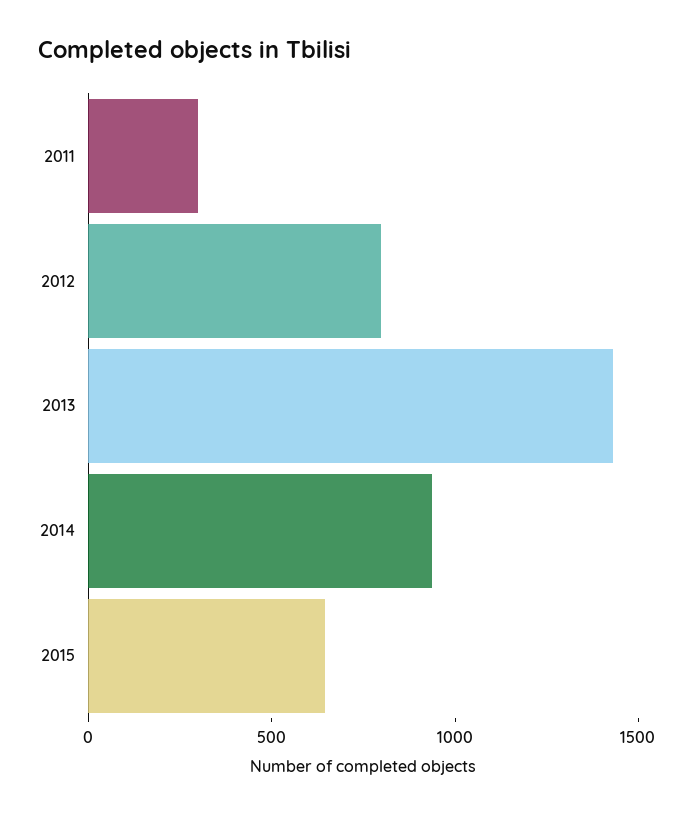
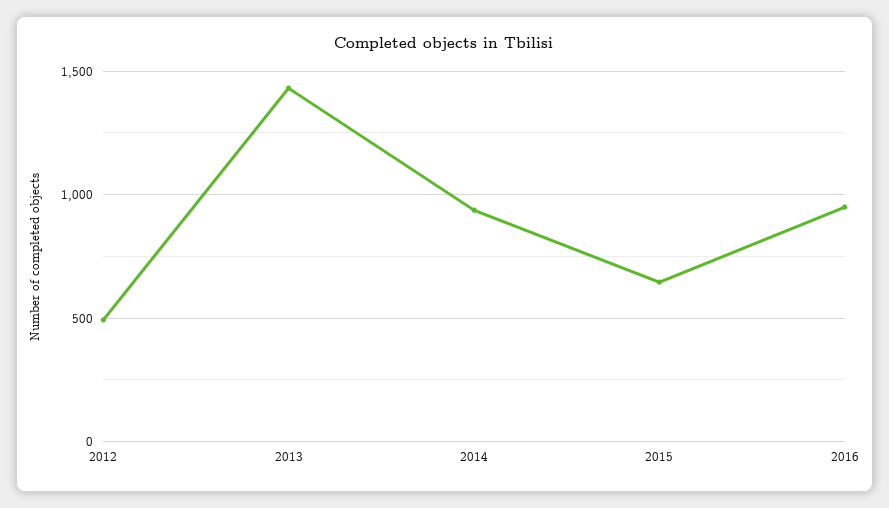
2011: 300 -> none
2012: 800 -> 500
2016: none -> 950

